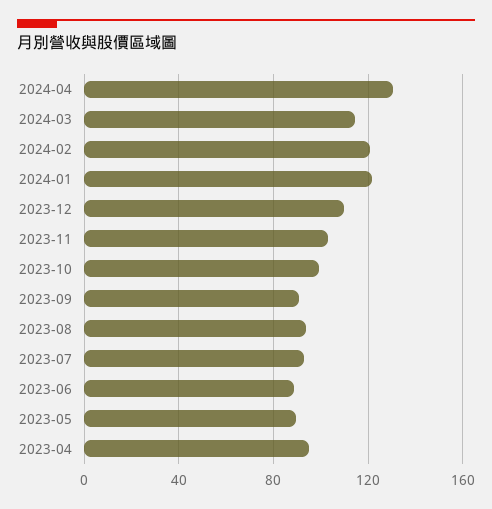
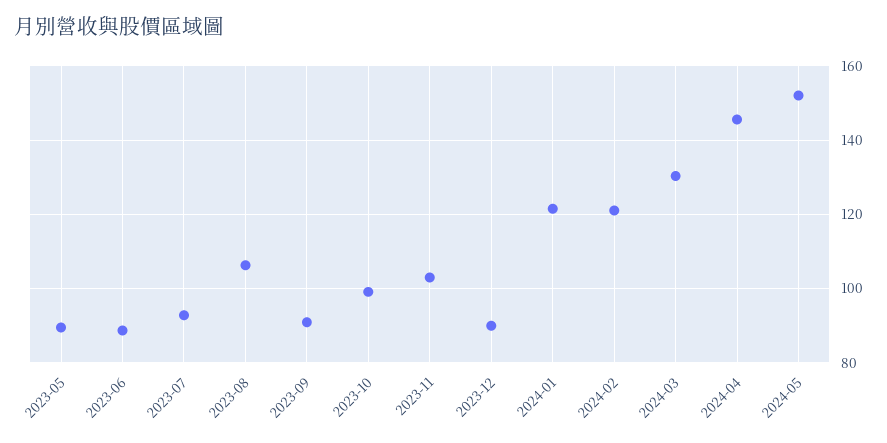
2024-04: 130 -> 146
2024-03: 115 -> 130
2023-12: 110 -> 90
2023-08: 95 -> 106
2023-04: 95 -> none
2024-05: none -> 152

